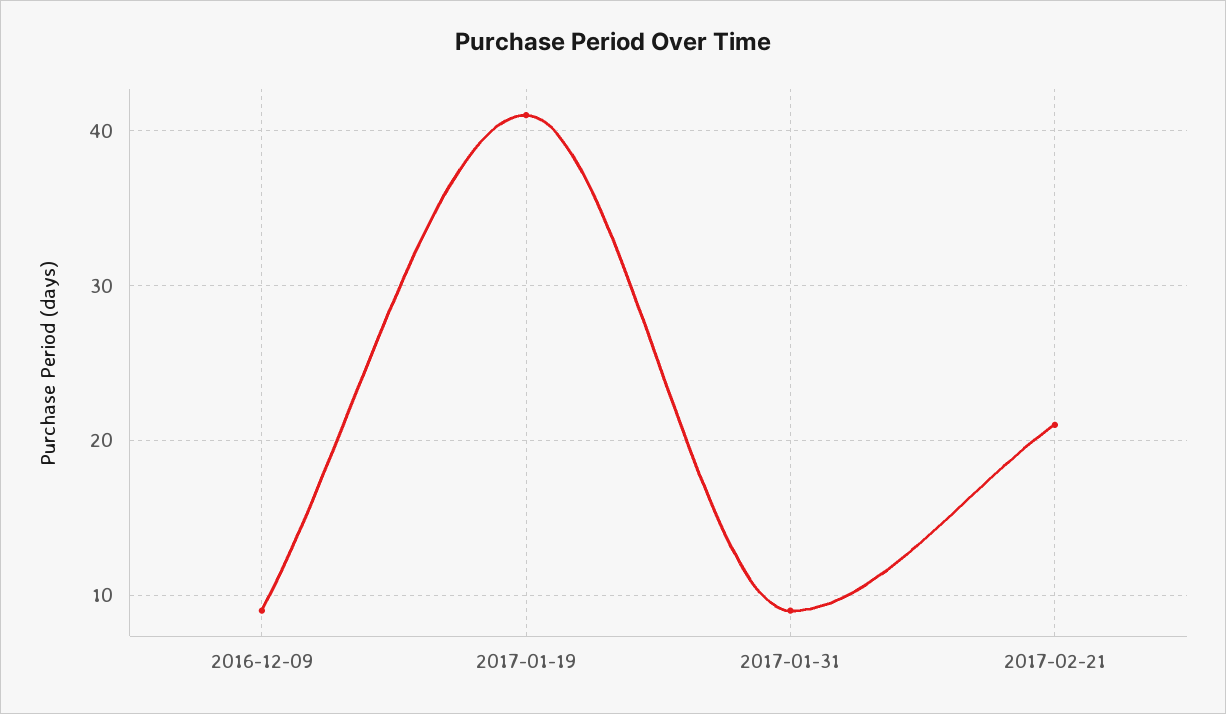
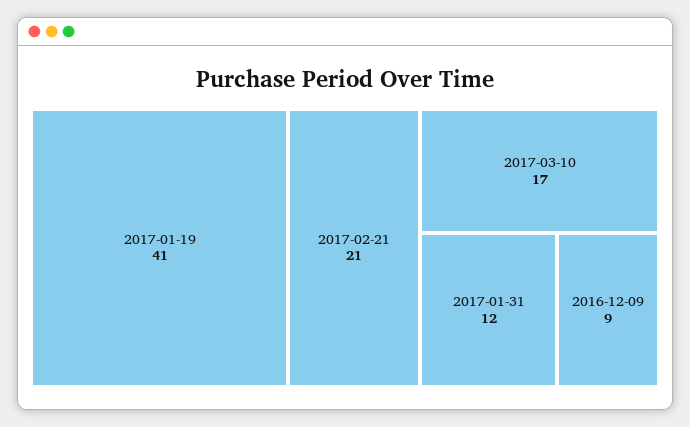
2017-01-31: 9 -> 12
2017-03-10: none -> 17

